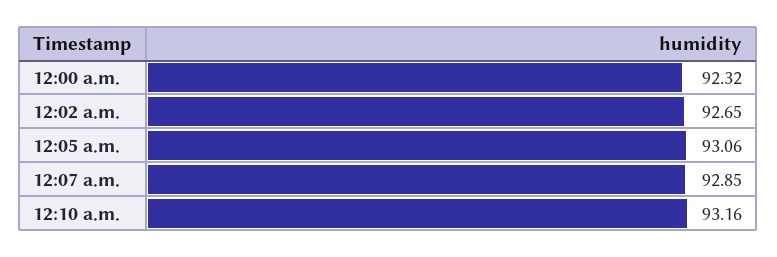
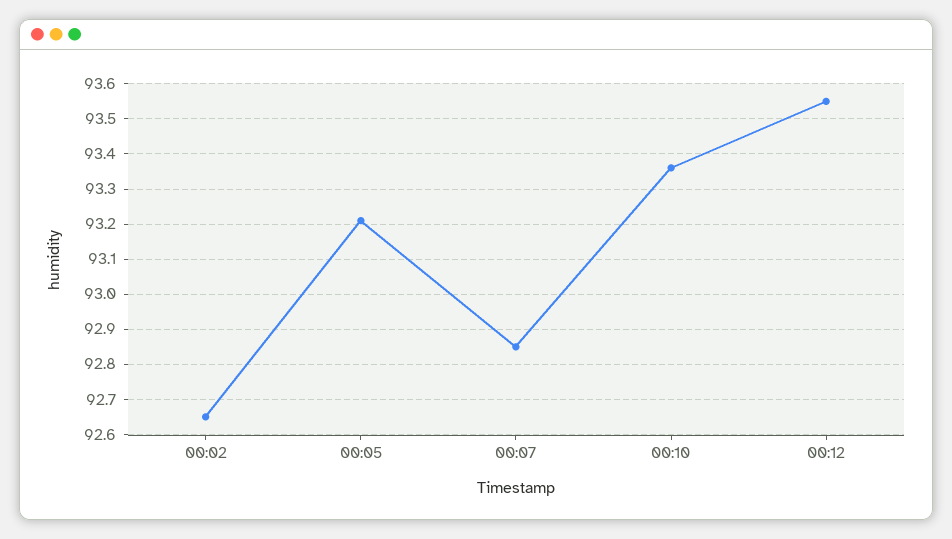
12:00 a.m.: 92.32 -> none
12:05 a.m.: 93.06 -> 93.2
12:10 a.m.: 93.16 -> 93.35
00:12: none -> 93.55

